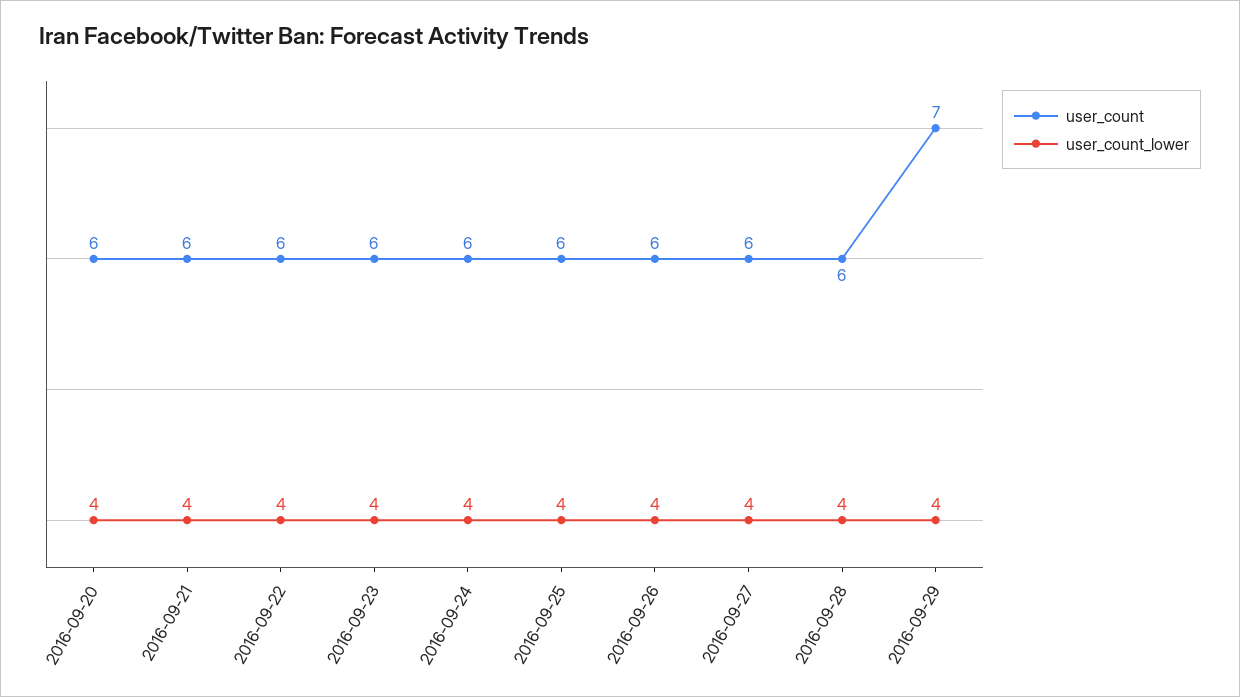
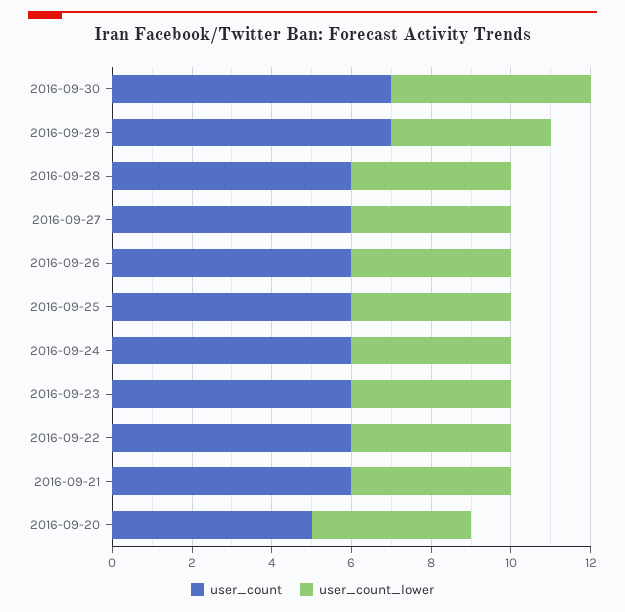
user_count, 2016-09-20: 6 -> 5
user_count, 2016-09-30: none -> 7
user_count_lower, 2016-09-30: none -> 5

